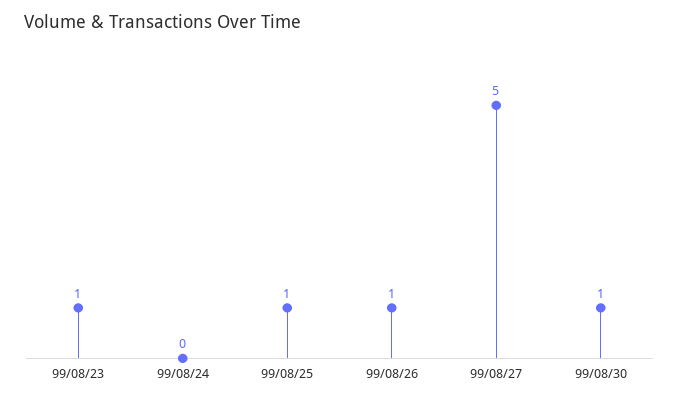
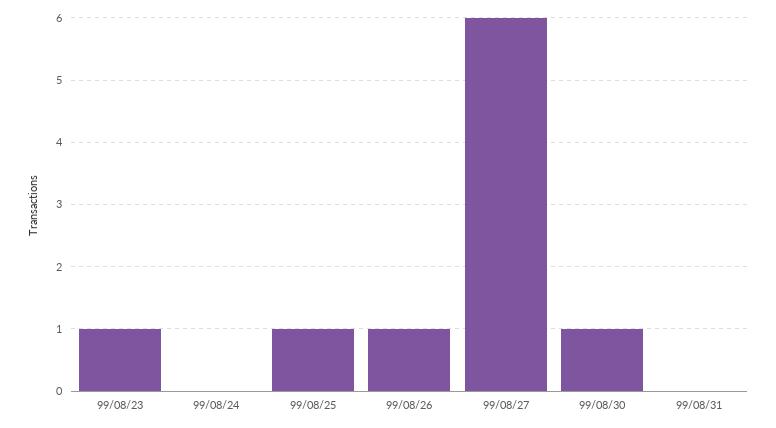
99/08/27: 5 -> 6
99/08/31: none -> 0

